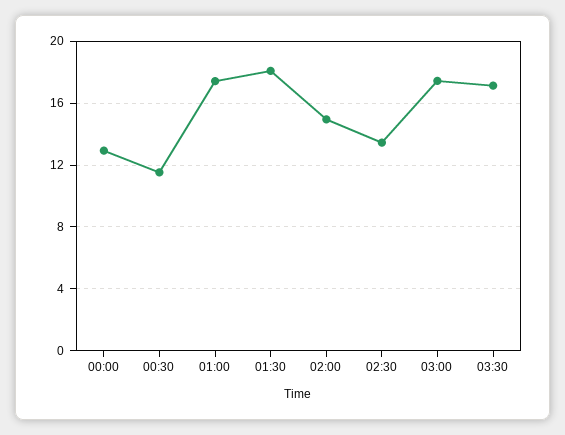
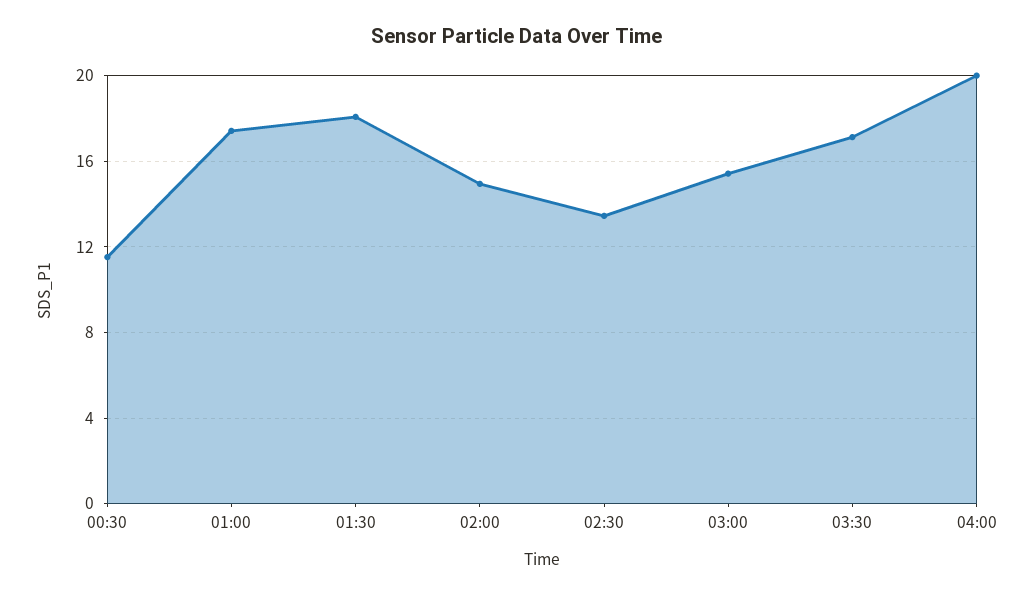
00:00: 13 -> none
03:00: 17.5 -> 15.5
04:00: none -> 20

